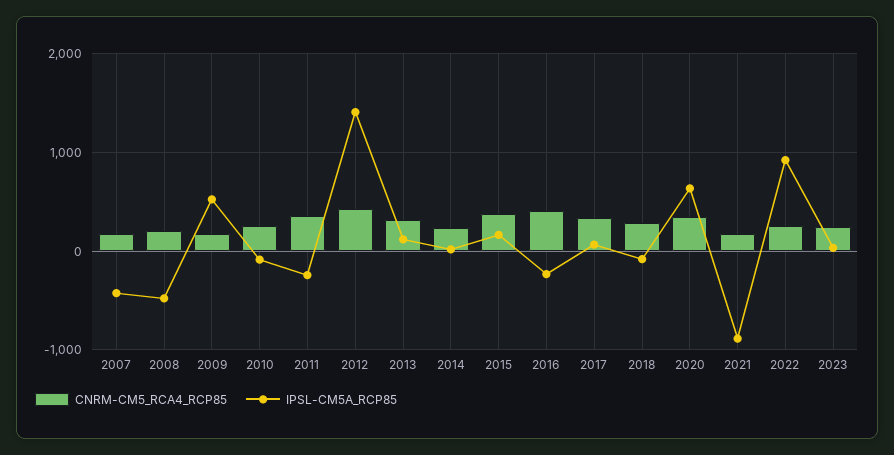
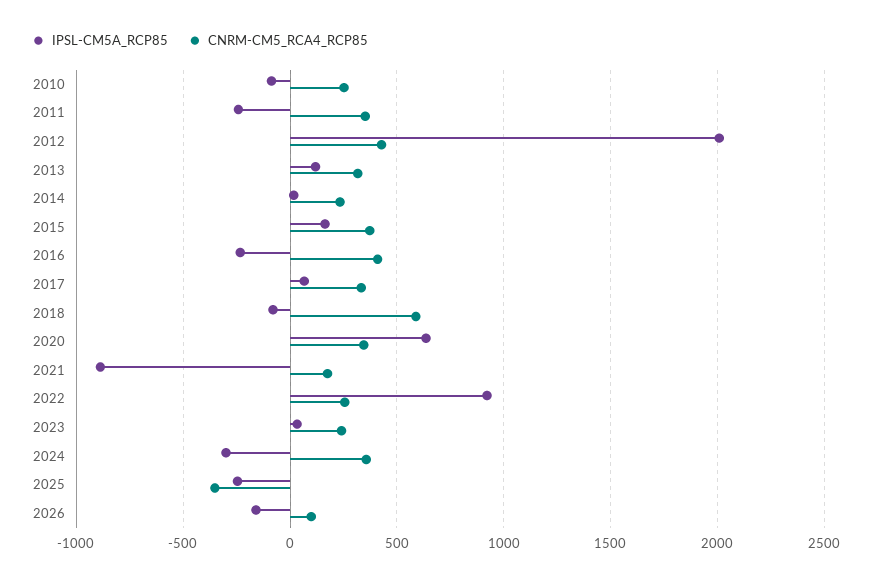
CNRM-CM5_RCA4_RCP85, 2007: 200 -> none
IPSL-CM5A_RCP85, 2007: -400 -> none
CNRM-CM5_RCA4_RCP85, 2008: 200 -> none
IPSL-CM5A_RCP85, 2008: -500 -> none
CNRM-CM5_RCA4_RCP85, 2009: 200 -> none
IPSL-CM5A_RCP85, 2009: 500 -> none
IPSL-CM5A_RCP85, 2012: 1400 -> 2000
CNRM-CM5_RCA4_RCP85, 2018: 300 -> 600
IPSL-CM5A_RCP85, 2024: none -> -300
CNRM-CM5_RCA4_RCP85, 2024: none -> 350
IPSL-CM5A_RCP85, 2025: none -> -250
CNRM-CM5_RCA4_RCP85, 2025: none -> -350
IPSL-CM5A_RCP85, 2026: none -> -150
CNRM-CM5_RCA4_RCP85, 2026: none -> 100

